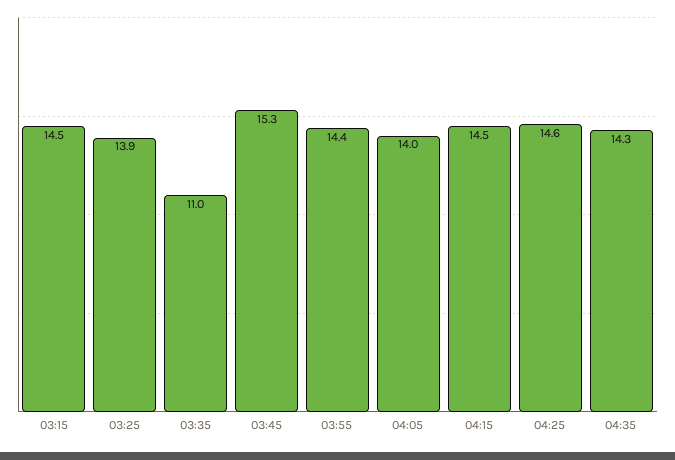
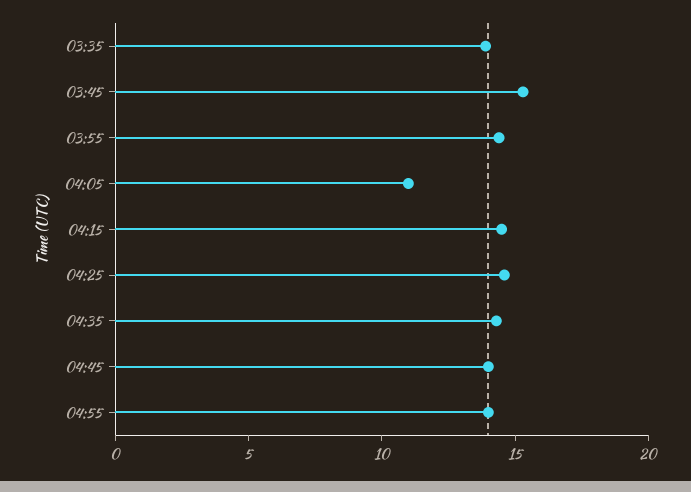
03:15: 14.5 -> none
03:25: 13.9 -> none
03:35: 11 -> 14
04:05: 14 -> 11
04:45: none -> 14
04:55: none -> 14

